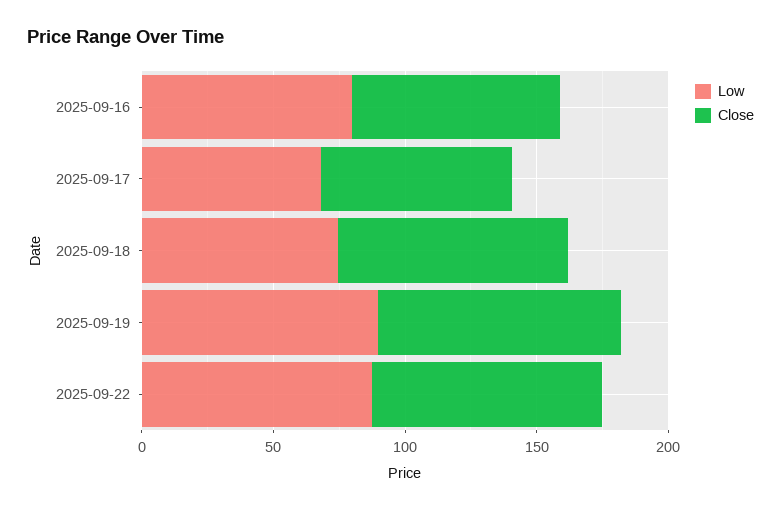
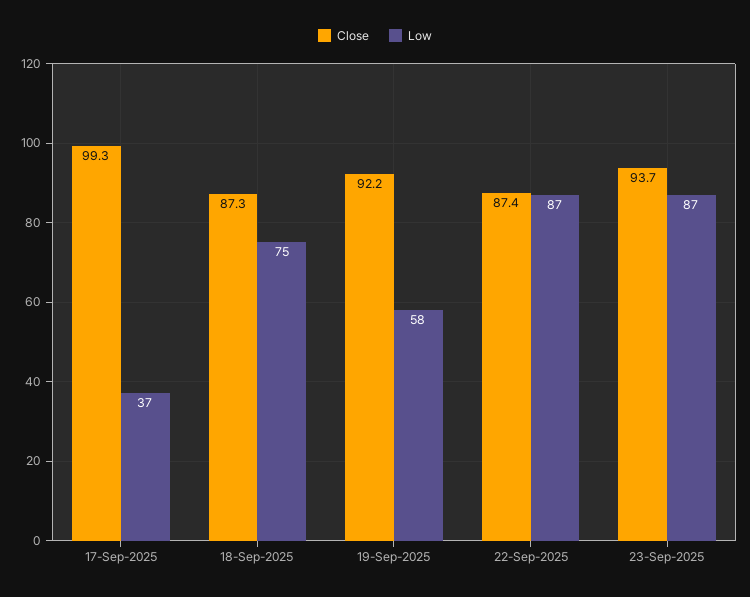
Low, 2025-09-16: 80 -> none
Close, 2025-09-16: 80 -> none
Low, 2025-09-17: 70 -> 37
Close, 2025-09-17: 70 -> 99.3
Low, 2025-09-19: 90 -> 58
Close, 23-Sep-2025: none -> 93.7
Low, 23-Sep-2025: none -> 87

